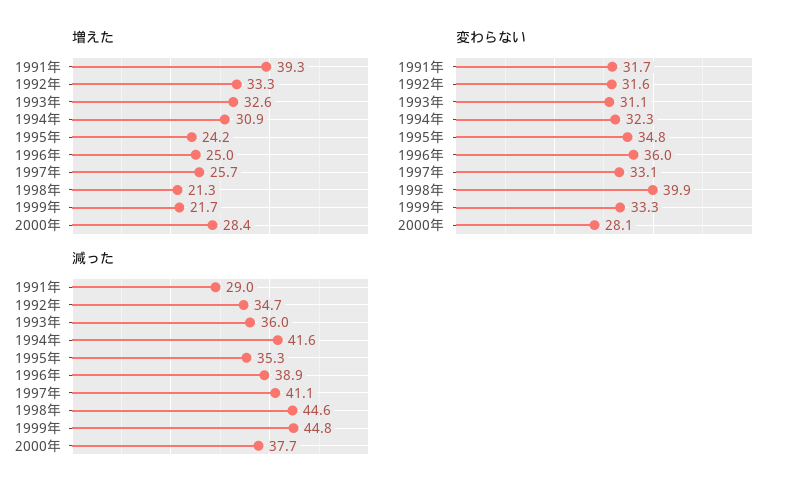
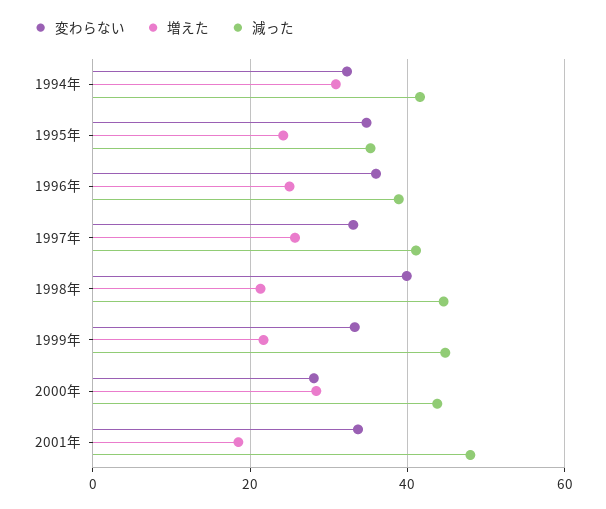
増えた, 1991年: 39.3 -> none
増えた, 1992年: 33.3 -> none
増えた, 1993年: 32.6 -> none
変わらない, 1991年: 31.7 -> none
変わらない, 1992年: 31.6 -> none
変わらない, 1993年: 31.1 -> none
減った, 1991年: 29 -> none
減った, 1992年: 34.7 -> none
減った, 1993年: 36 -> none
減った, 2000年: 37.7 -> 44
変わらない, 2001年: none -> 34
増えた, 2001年: none -> 18
減った, 2001年: none -> 48

